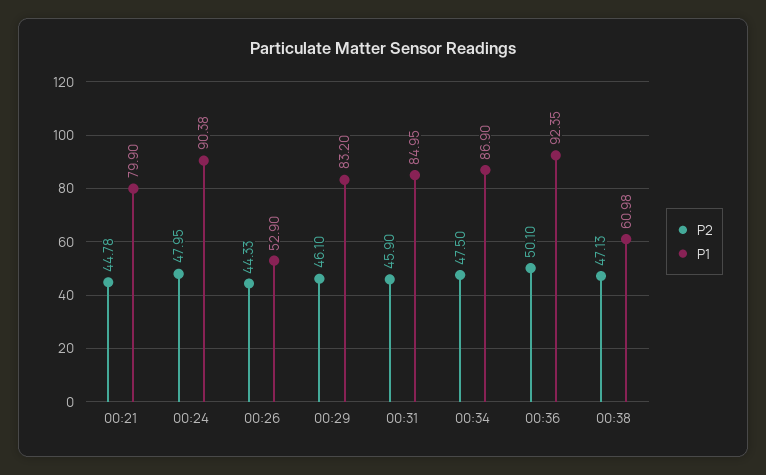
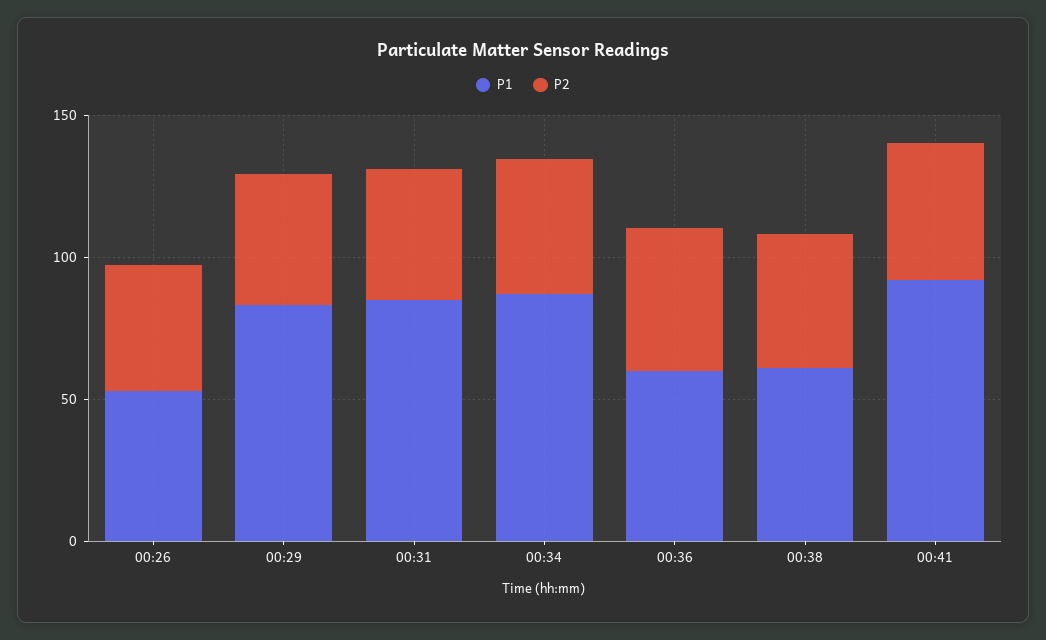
P2, 00:21: 44.78 -> none
P1, 00:21: 79.9 -> none
P2, 00:24: 47.95 -> none
P1, 00:24: 90.38 -> none
P1, 00:36: 92.35 -> 60
P1, 00:41: none -> 90
P2, 00:41: none -> 50

